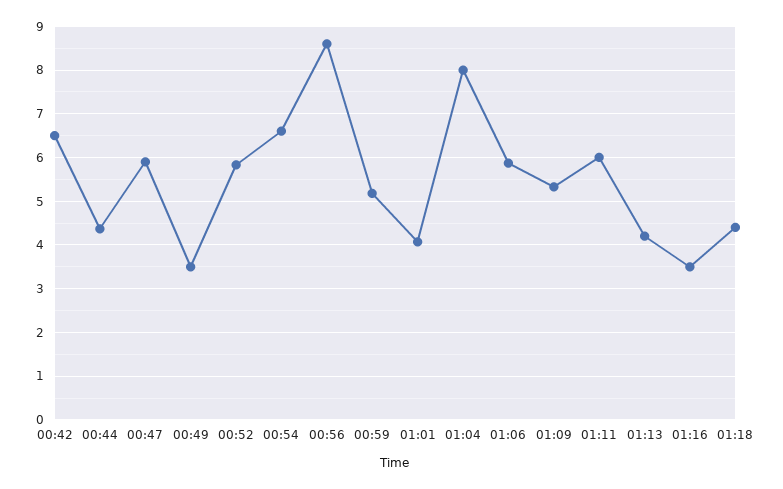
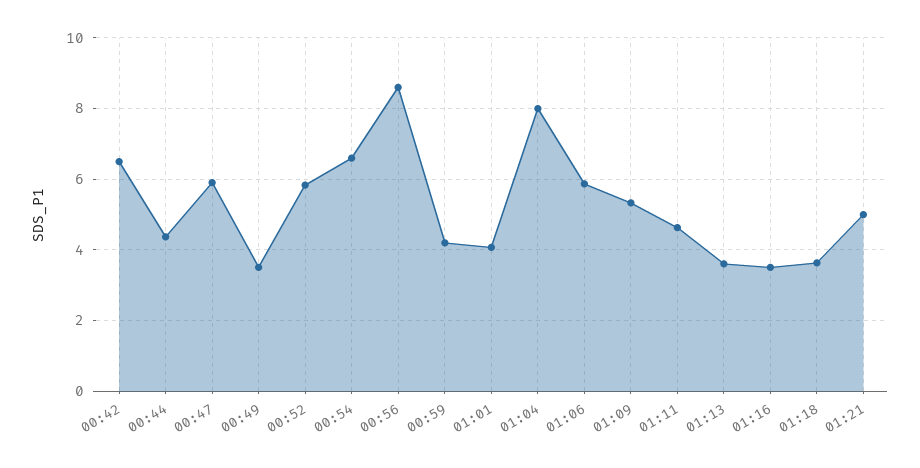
00:59: 5.2 -> 4.2
01:11: 6 -> 4.6
01:13: 4.2 -> 3.6
01:18: 4.4 -> 3.6
01:21: none -> 5

